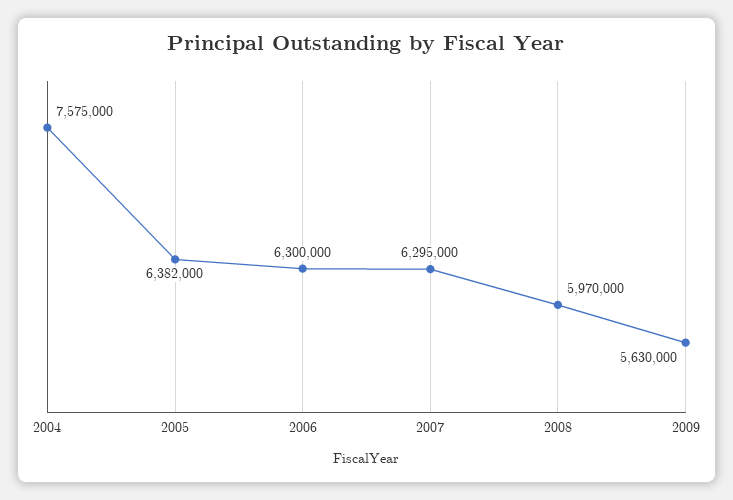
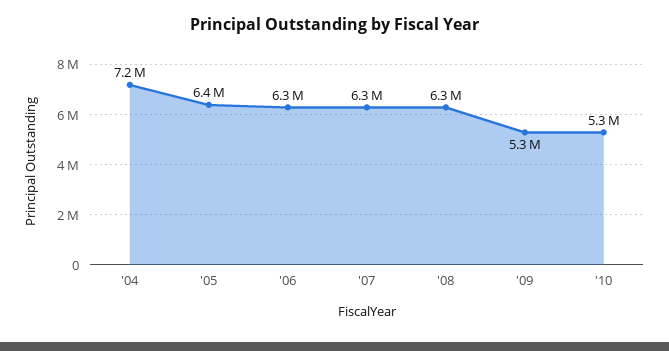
2004: 7575000 -> 7200000
2008: 5970000 -> 6300000
2009: 5630000 -> 5300000
'10: none -> 5300000

